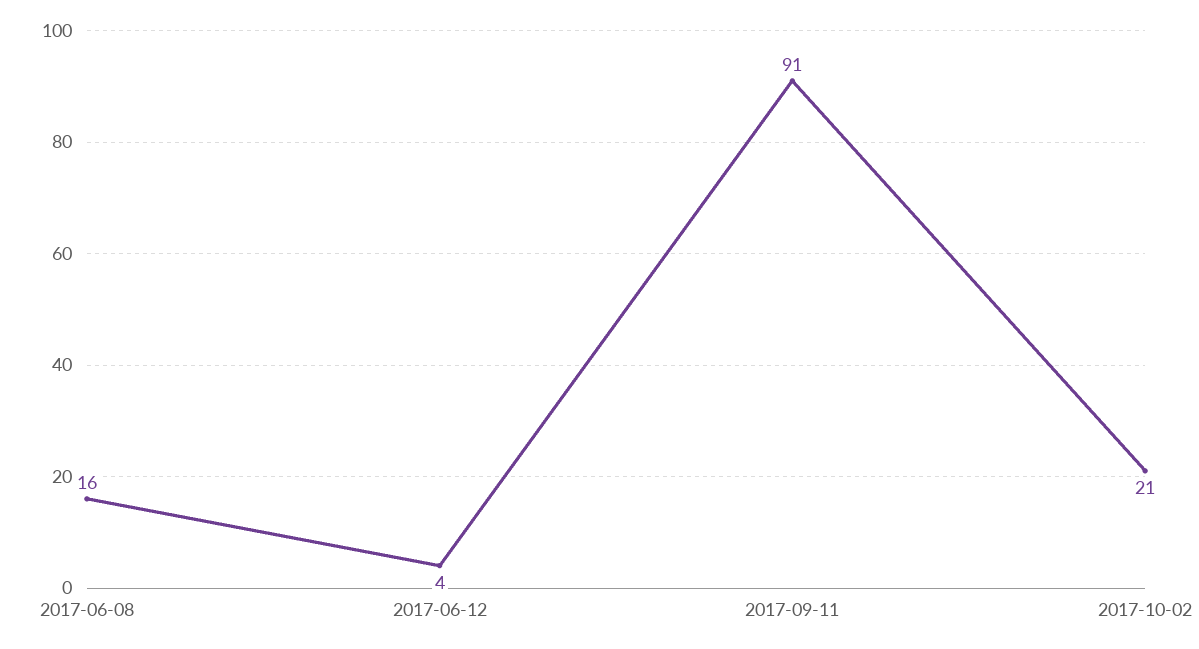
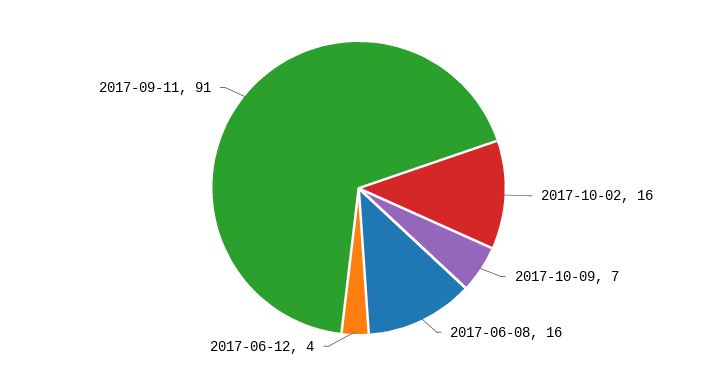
2017-10-02: 21 -> 16
2017-10-09: none -> 7

